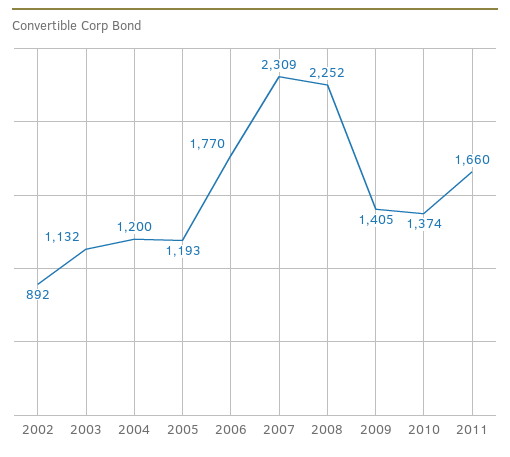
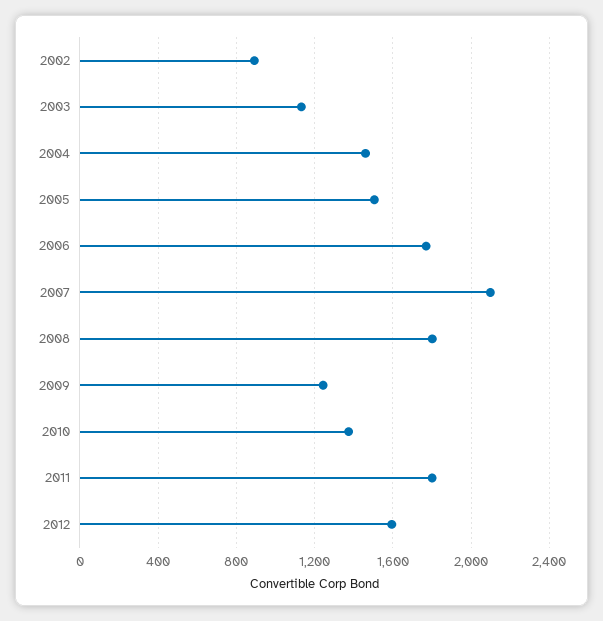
2004: 1200 -> 1450
2005: 1193 -> 1500
2007: 2309 -> 2100
2008: 2252 -> 1800
2009: 1405 -> 1250
2011: 1660 -> 1800
2012: none -> 1600

